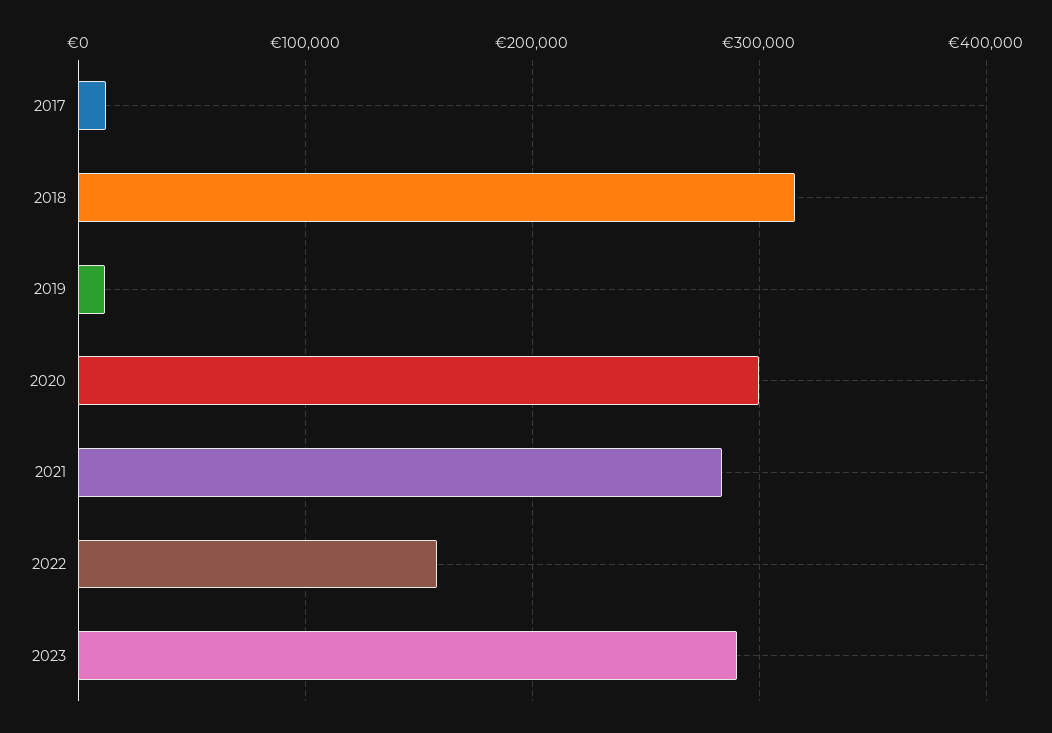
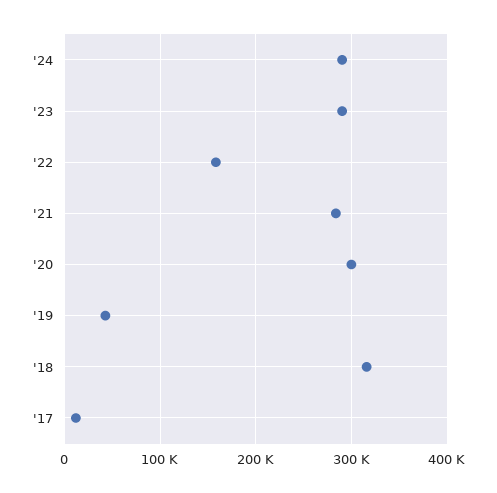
2019: 10000 -> 40000
'24: none -> 290000

